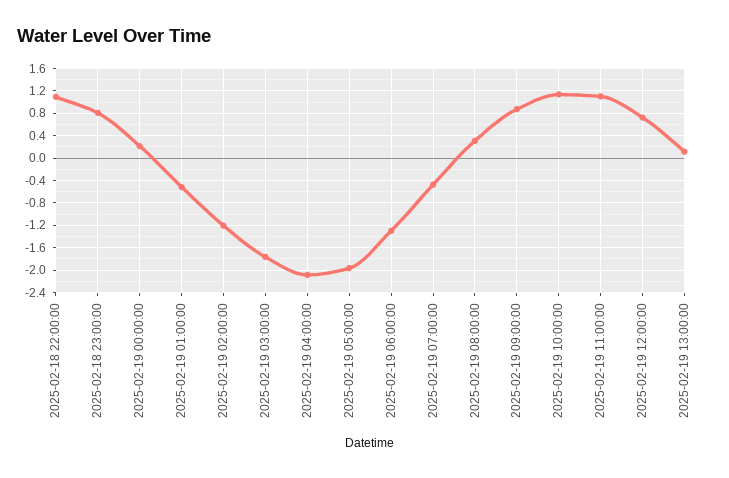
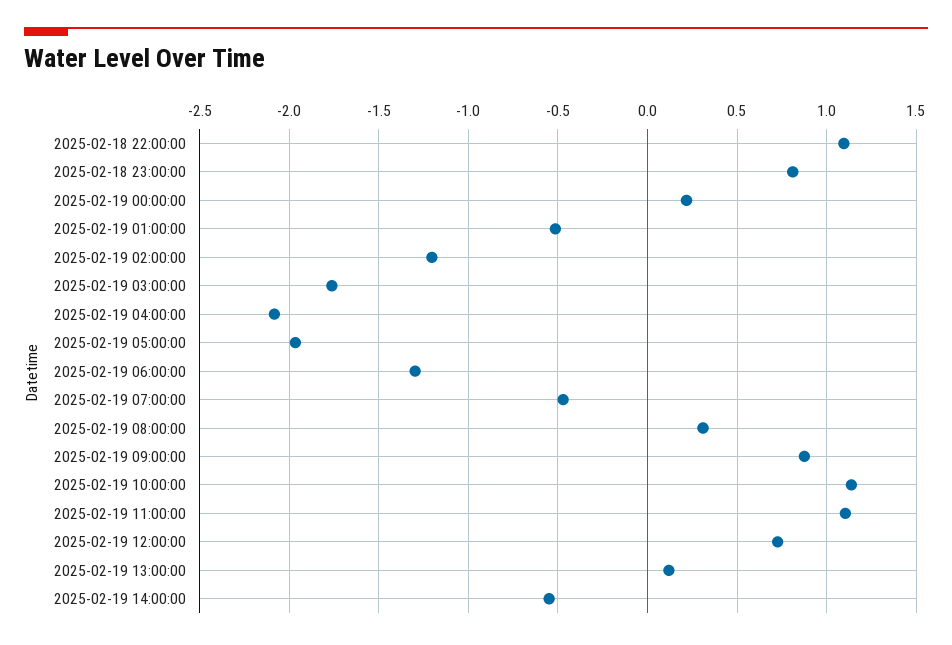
2025-02-19 14:00:00: none -> -0.55

